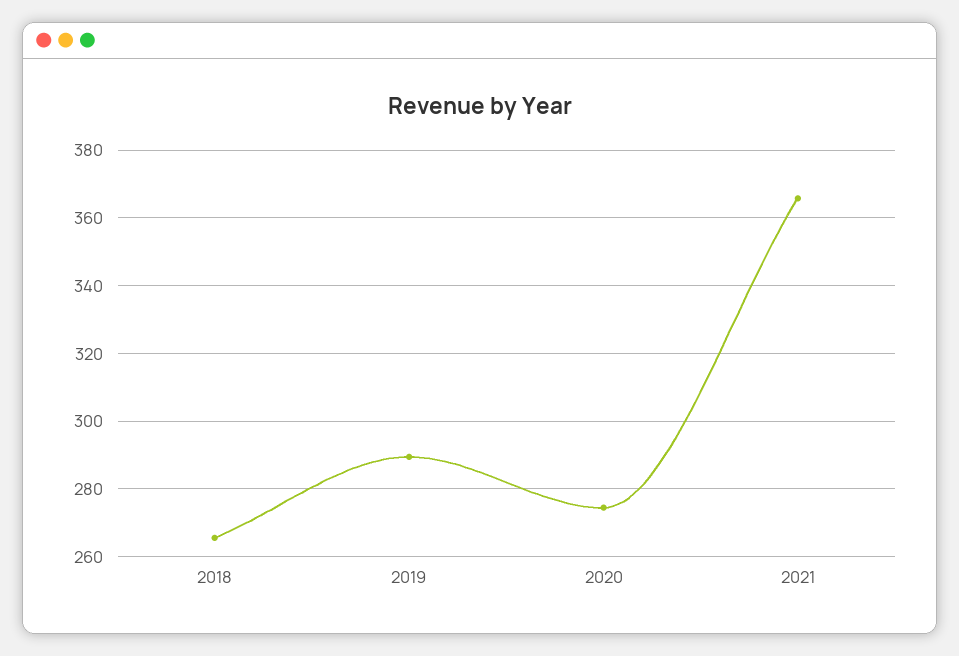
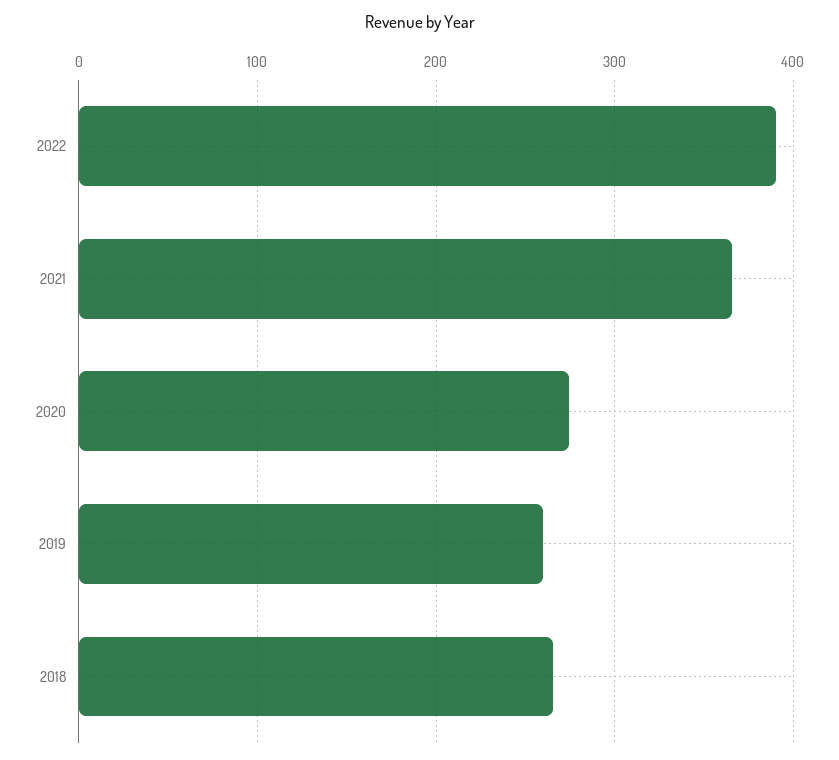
2019: 290 -> 260
2022: none -> 390

